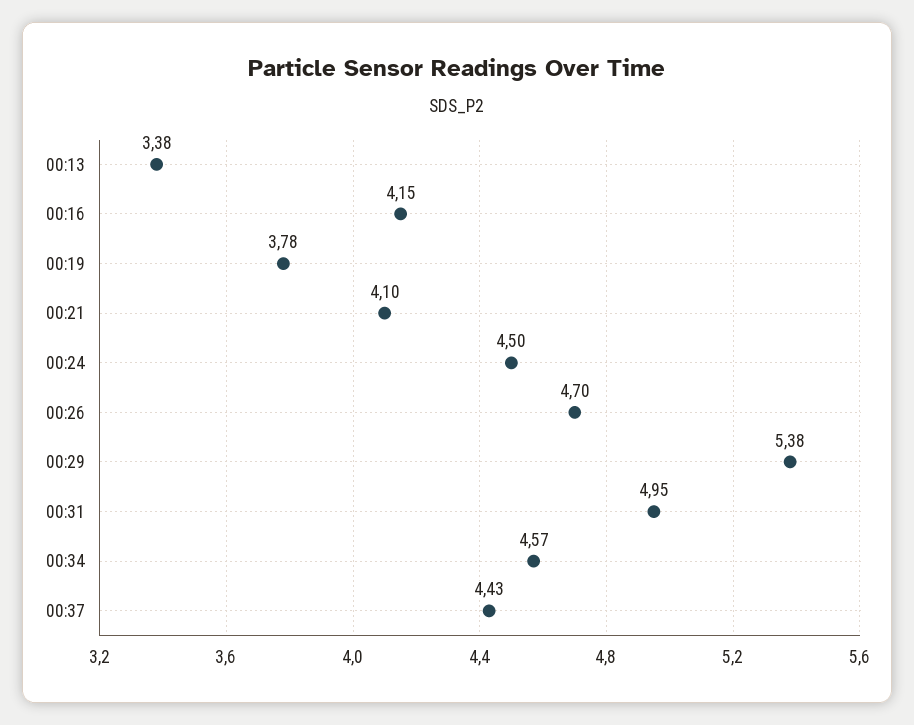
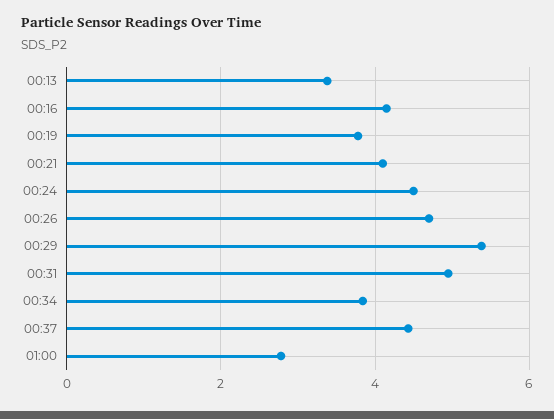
00:34: 4.57 -> 3.8
01:00: none -> 2.8

